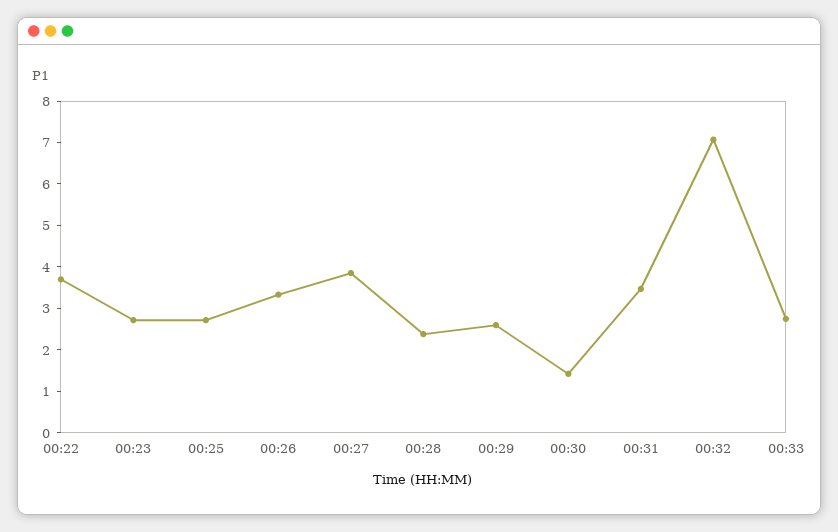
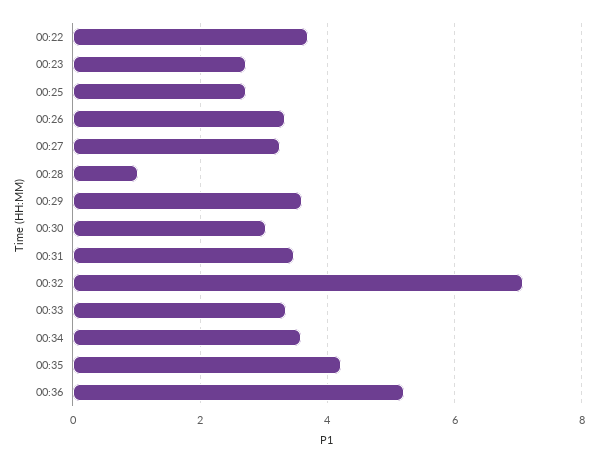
00:27: 3.8 -> 3.2
00:28: 2.4 -> 1
00:29: 2.6 -> 3.6
00:30: 1.4 -> 3
00:33: 2.8 -> 3.4
00:34: none -> 3.6
00:35: none -> 4.2
00:36: none -> 5.2

